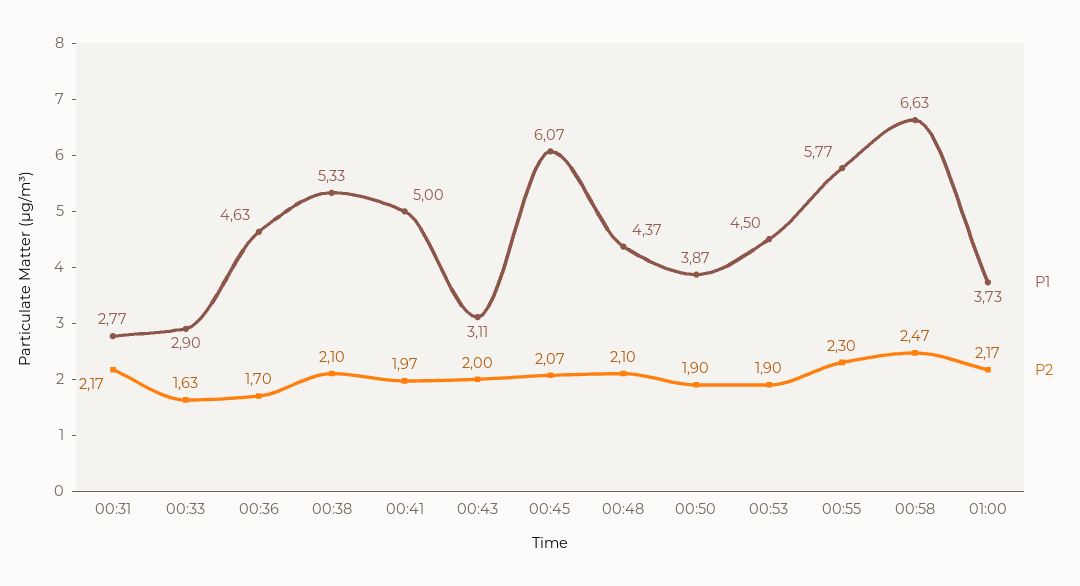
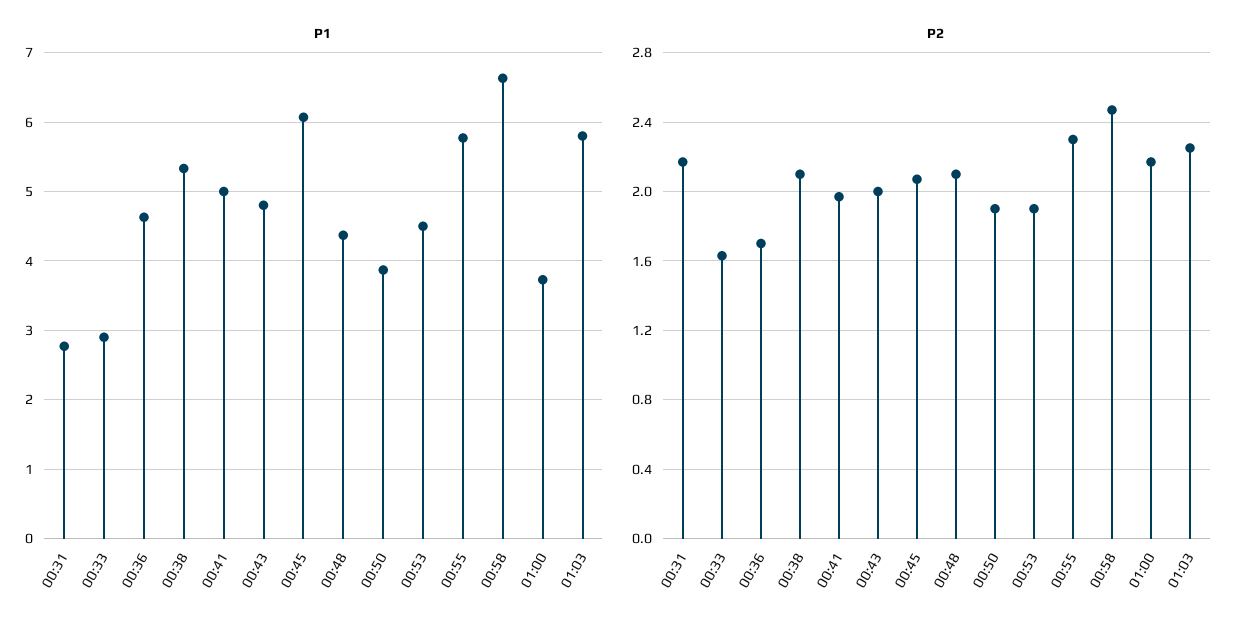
P1, 00:43: 3.11 -> 4.8
P1, 01:03: none -> 5.8
P2, 01:03: none -> 2.25

